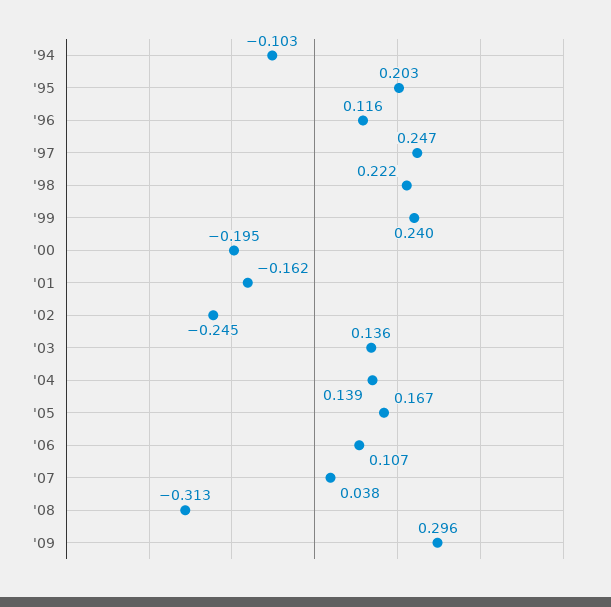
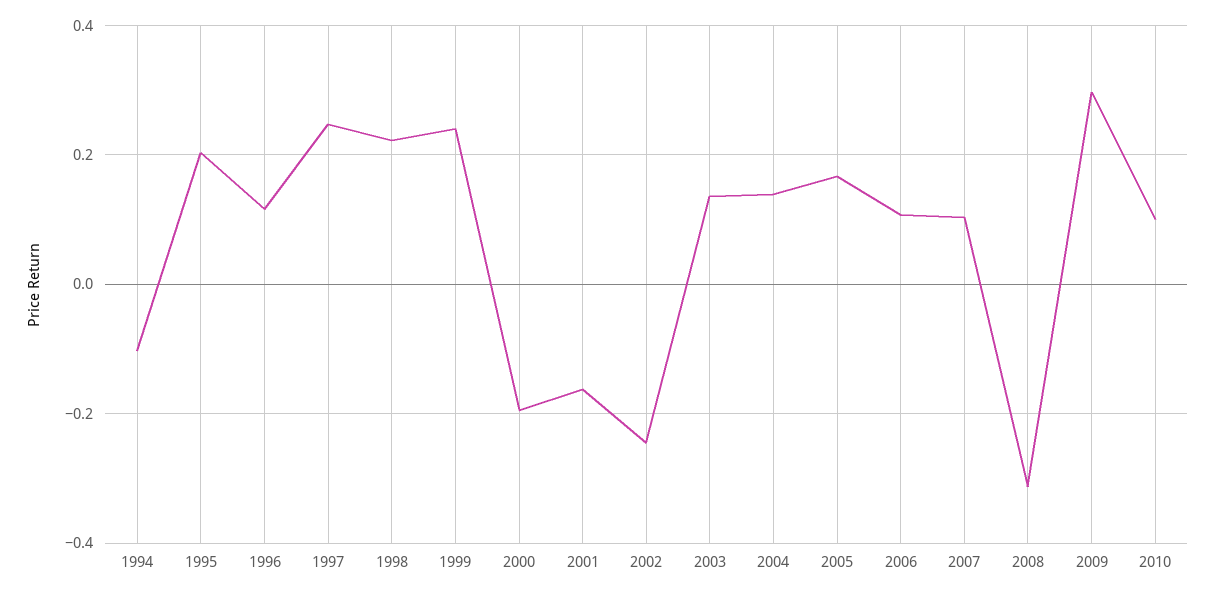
'07: 0.038 -> 0.1
2010: none -> 0.1

